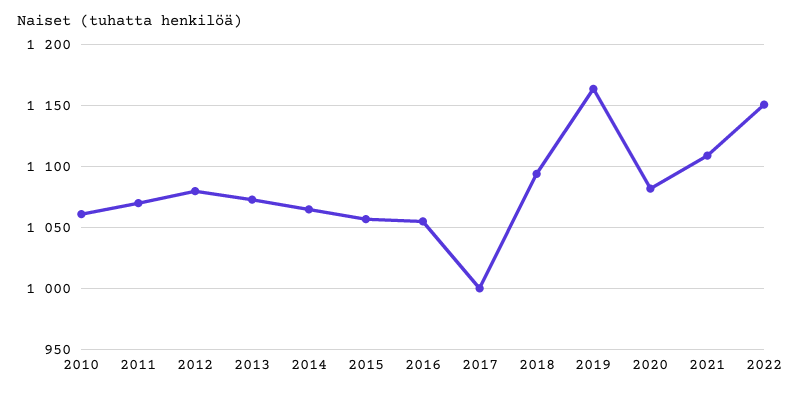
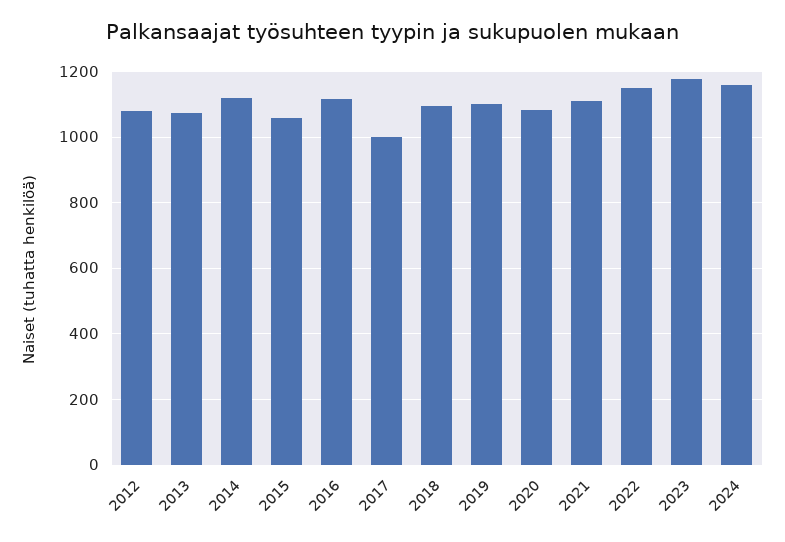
2010: 1060 -> none
2011: 1070 -> none
2014: 1065 -> 1120
2016: 1055 -> 1120
2019: 1165 -> 1100
2023: none -> 1180
2024: none -> 1160

